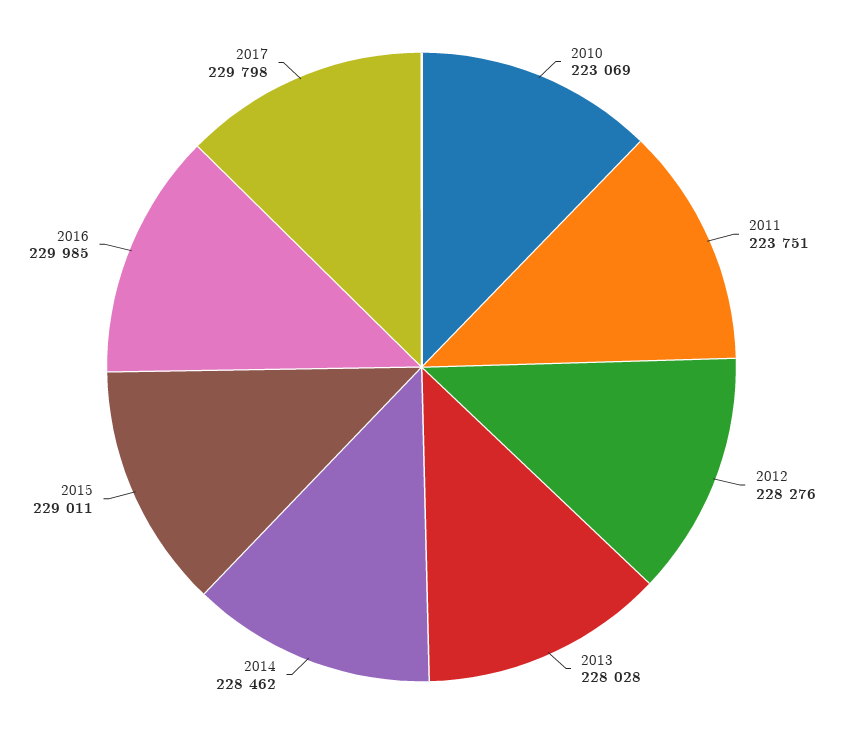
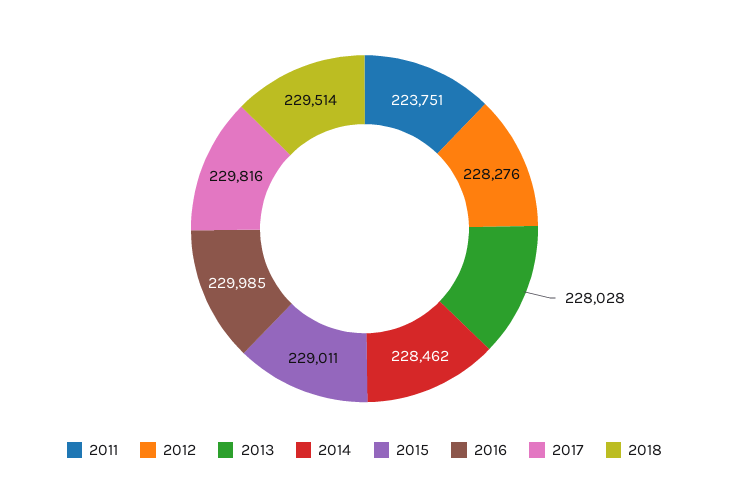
2010: 223069 -> none
2017: 229798 -> 229816
2018: none -> 229514

